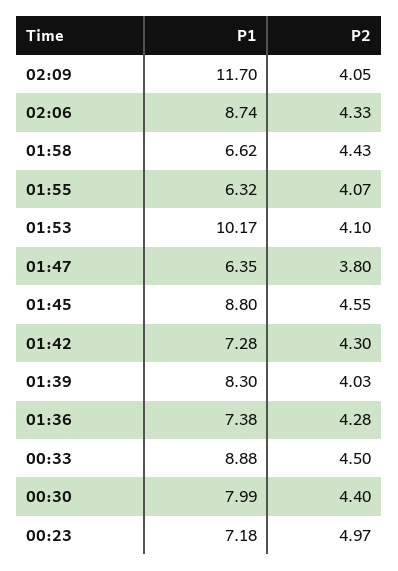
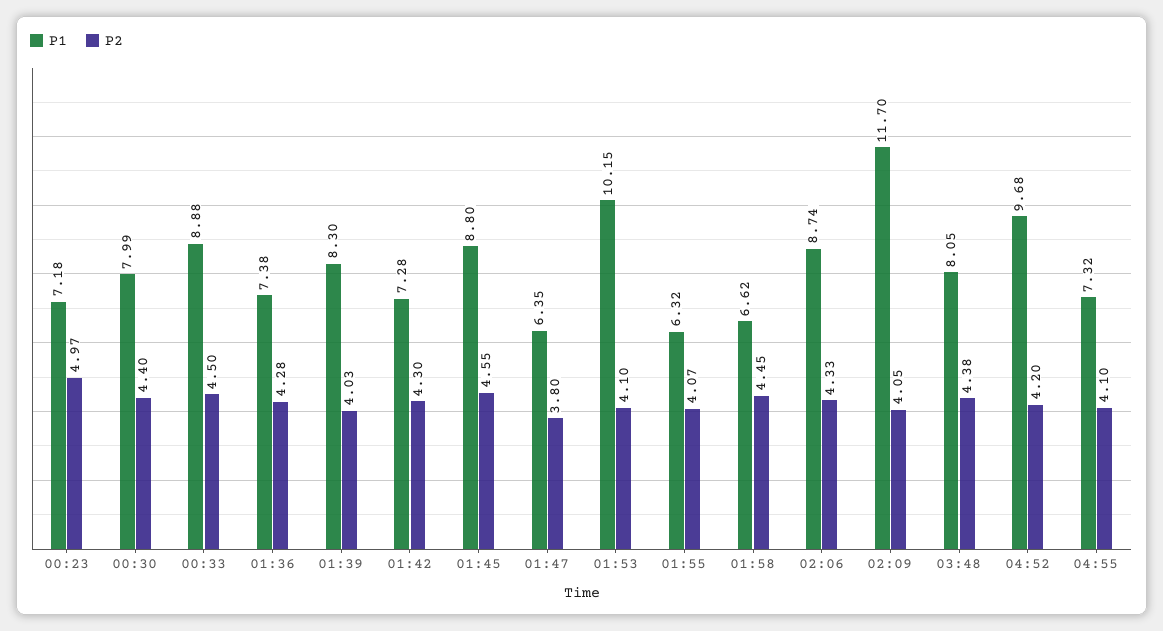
P2, 01:58: 4.43 -> 4.45
P1, 01:53: 10.17 -> 10.15
P1, 03:48: none -> 8.05
P2, 03:48: none -> 4.38
P1, 04:52: none -> 9.68
P2, 04:52: none -> 4.2
P1, 04:55: none -> 7.32
P2, 04:55: none -> 4.1

